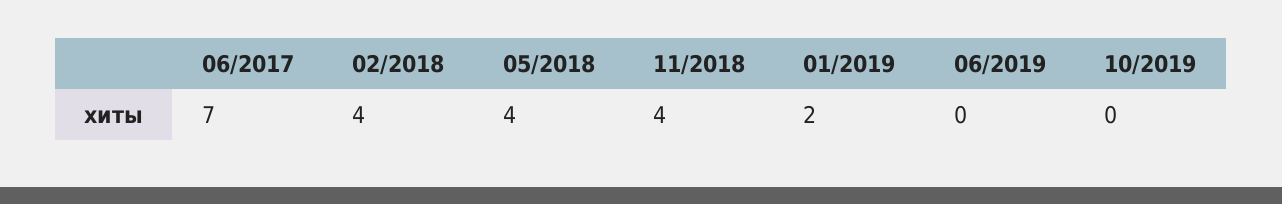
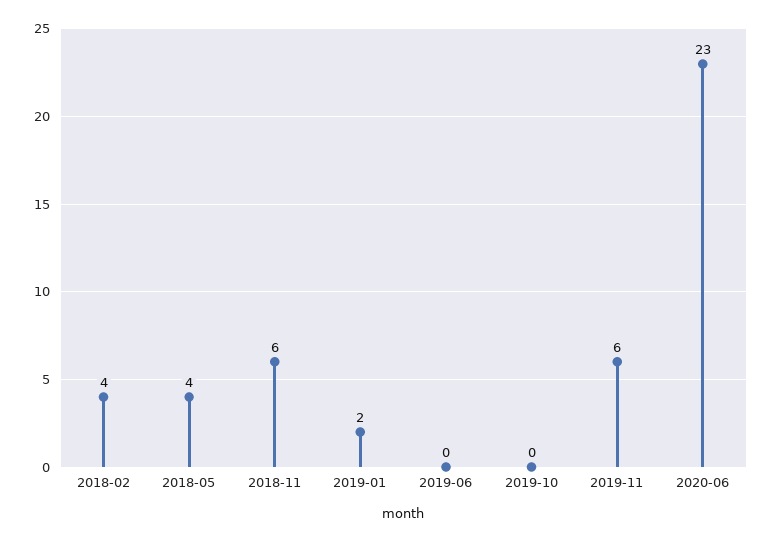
06/2017: 7 -> none
11/2018: 4 -> 6
2019-11: none -> 6
2020-06: none -> 23

